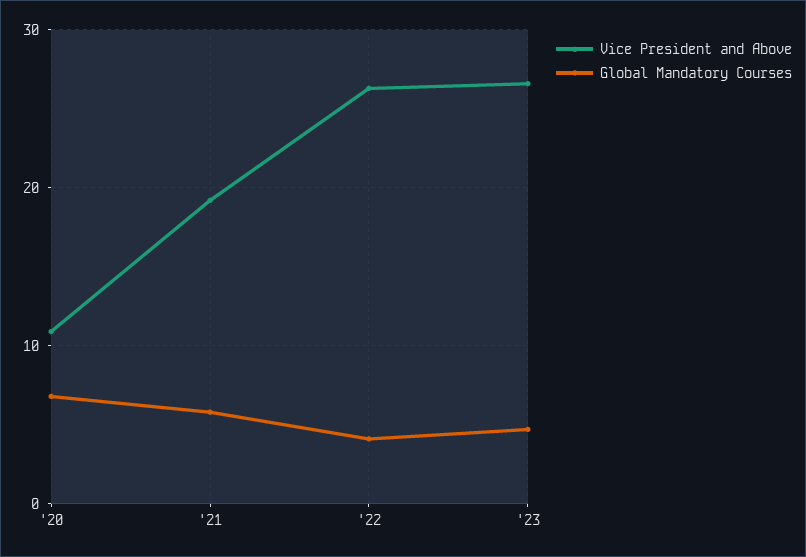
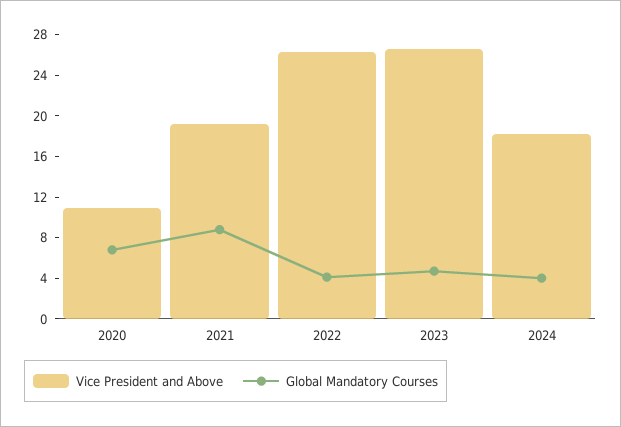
Global Mandatory Courses, '21: 6 -> 9
Vice President and Above, 2024: none -> 18
Global Mandatory Courses, 2024: none -> 4

